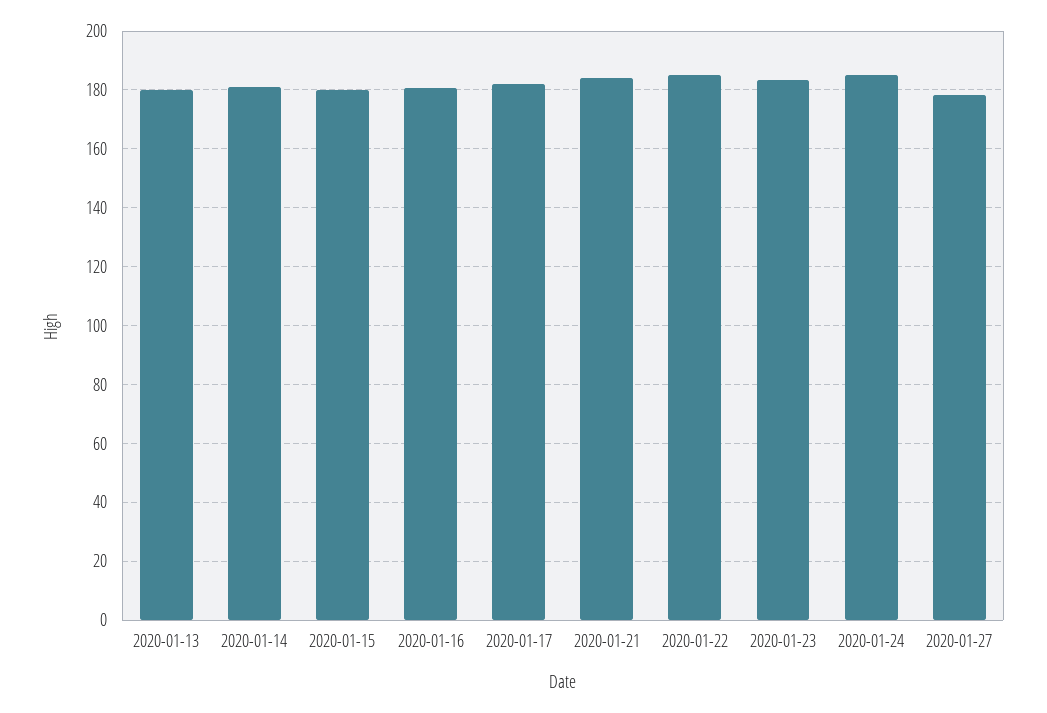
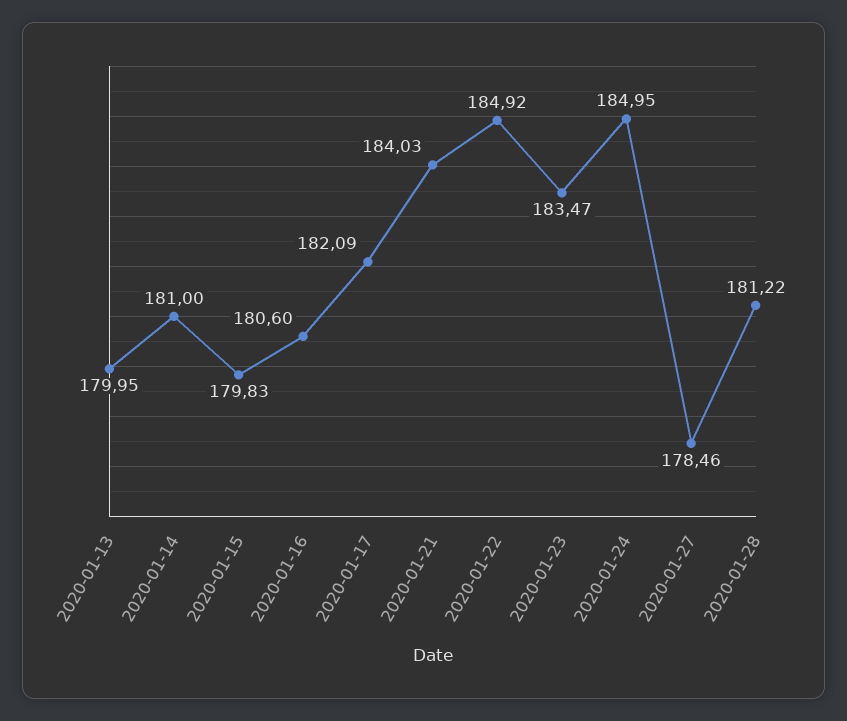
2020-01-28: none -> 181.22

